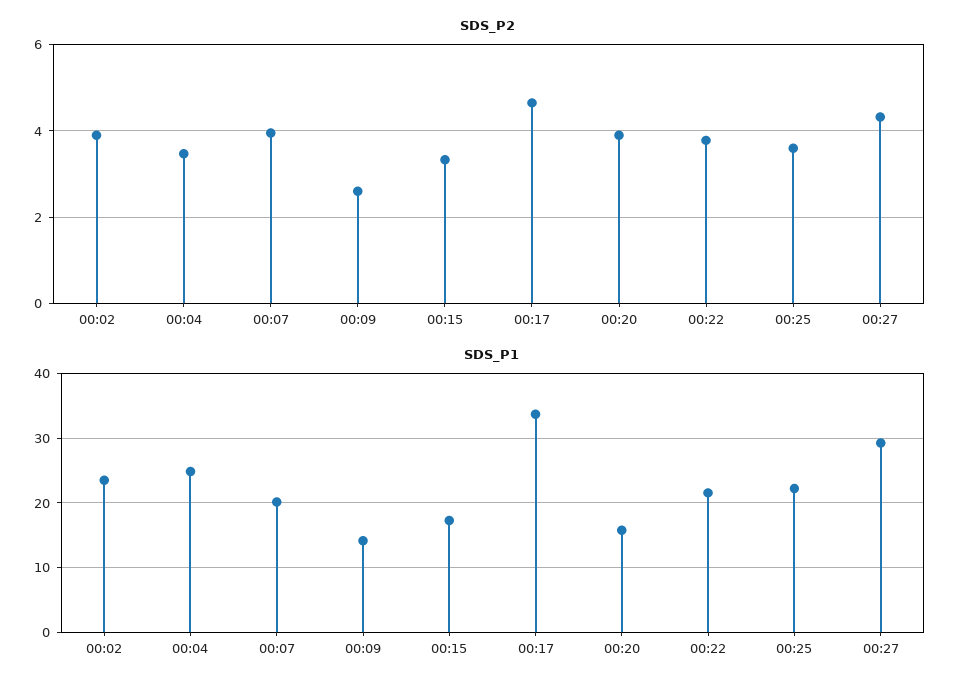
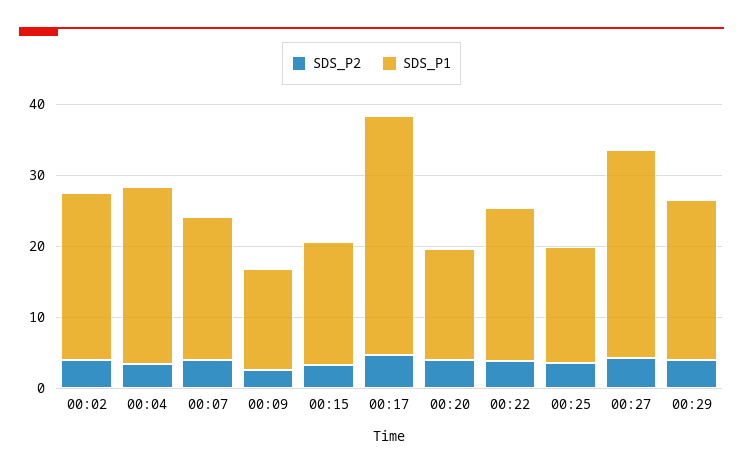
SDS_P1, 00:25: 22 -> 16
SDS_P2, 00:29: none -> 4
SDS_P1, 00:29: none -> 22

